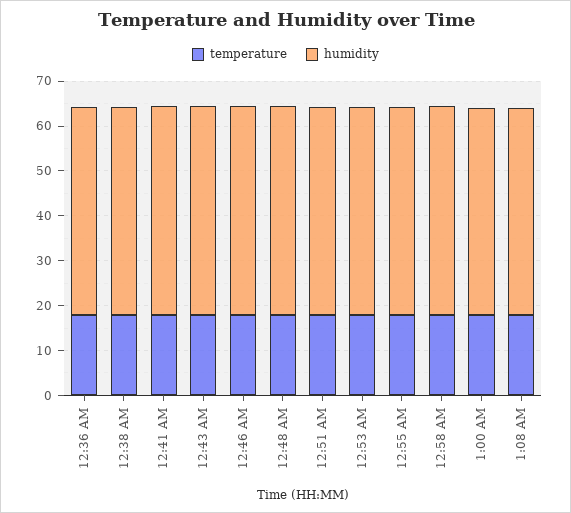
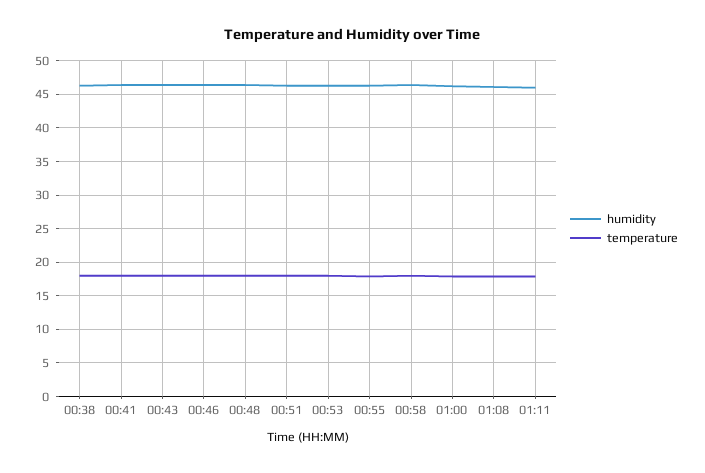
temperature, 12:36 AM: 18 -> none
humidity, 12:36 AM: 46 -> none
humidity, 01:11: none -> 46
temperature, 01:11: none -> 18

